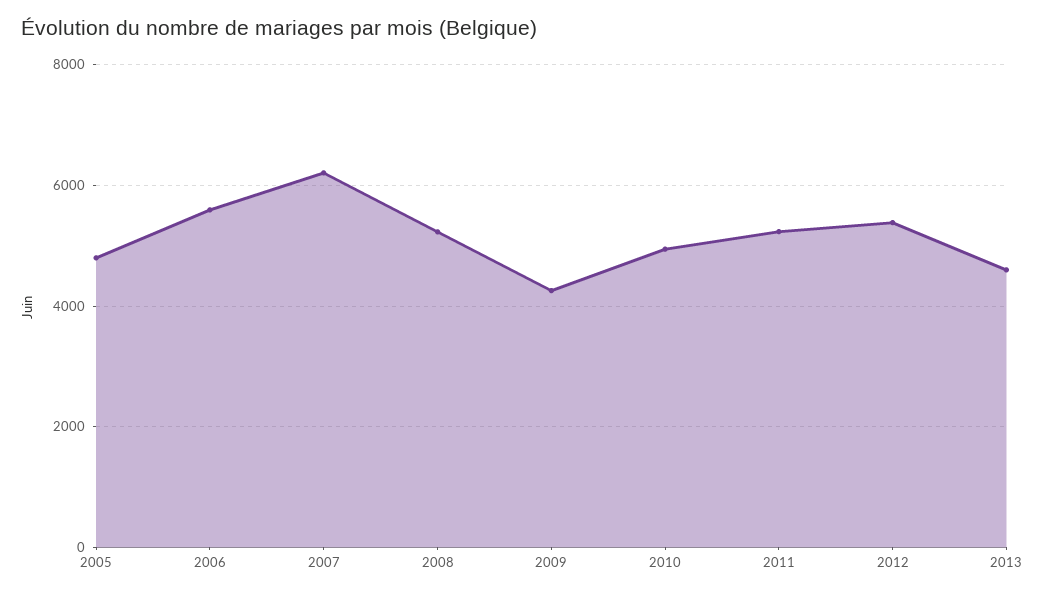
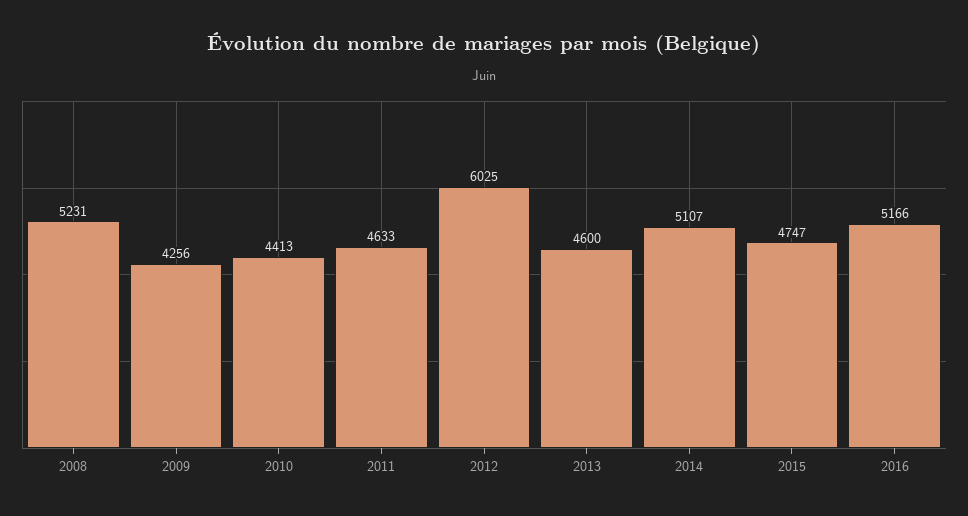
2005: 4800 -> none
2006: 5600 -> none
2007: 6200 -> none
2010: 5000 -> 4413
2011: 5200 -> 4633
2012: 5400 -> 6025
2014: none -> 5107
2015: none -> 4747
2016: none -> 5166

